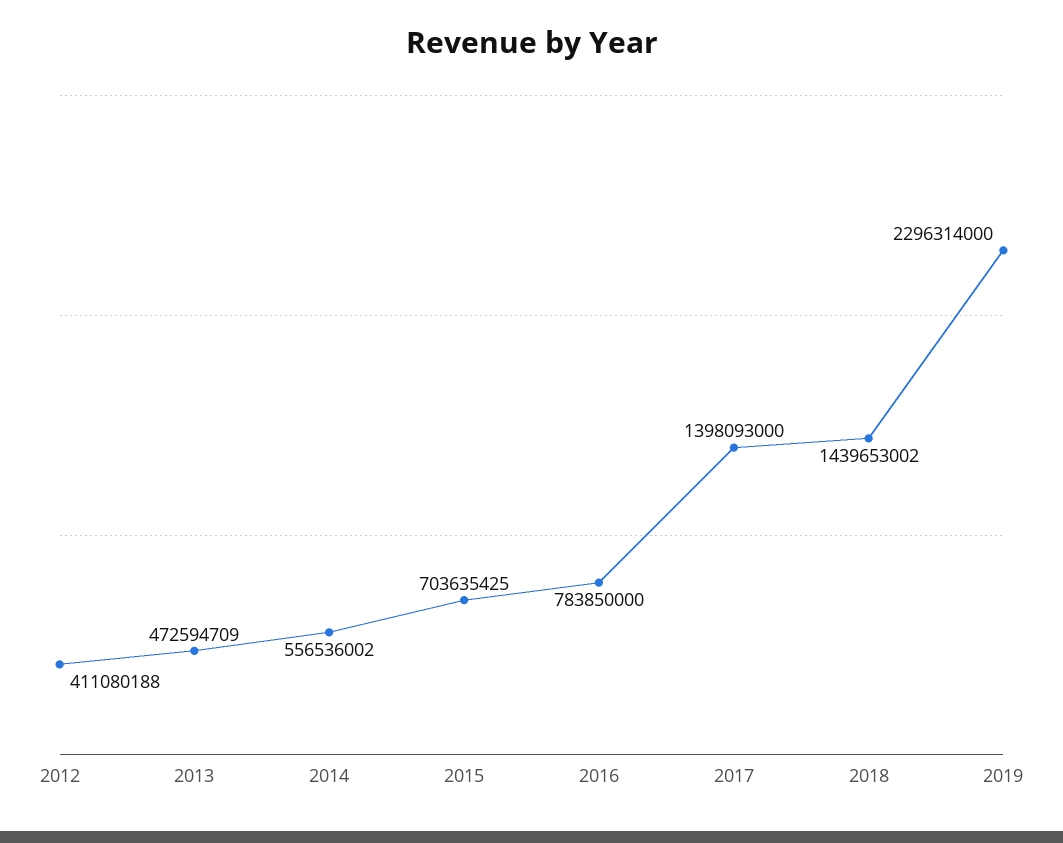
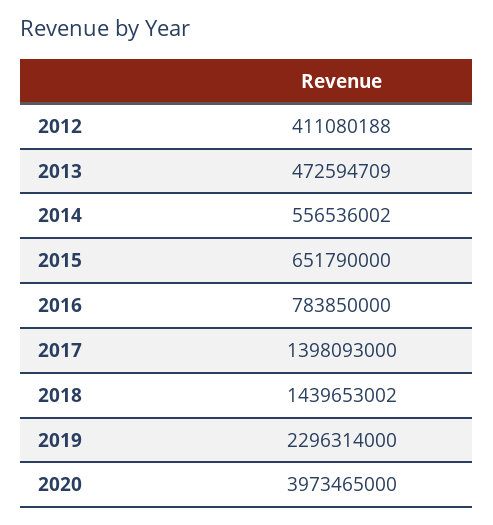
2015: 703635425 -> 651790000
2020: none -> 3973465000

